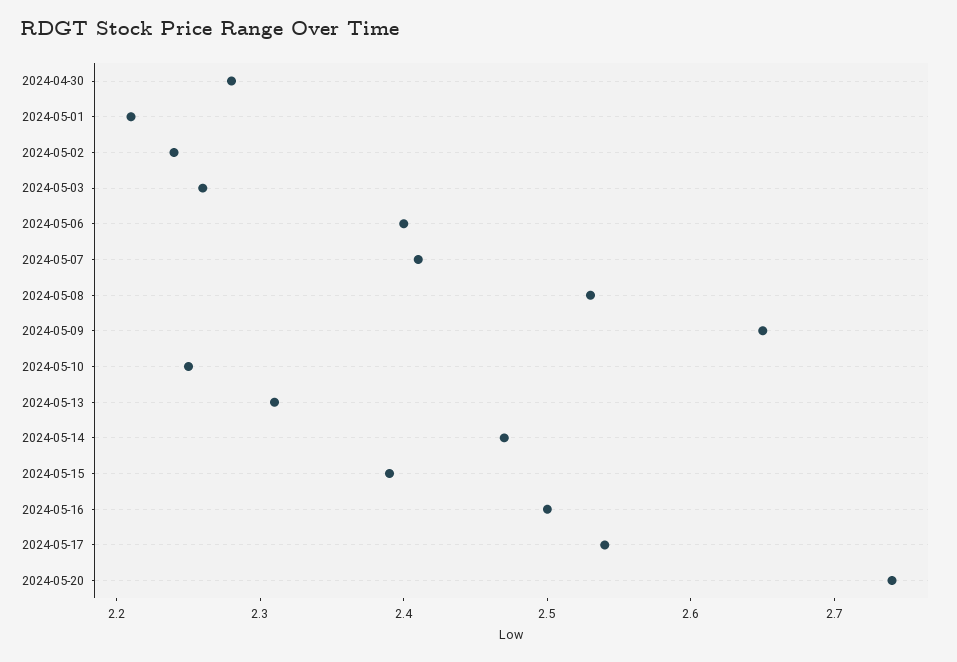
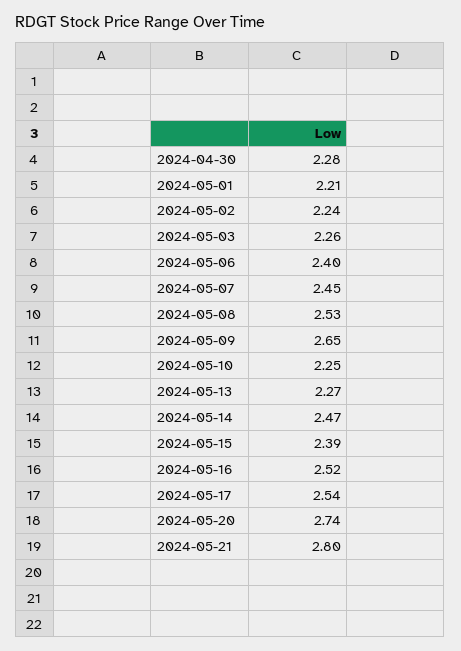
2024-05-07: 2.41 -> 2.45
2024-05-13: 2.31 -> 2.27
2024-05-16: 2.5 -> 2.52
2024-05-21: none -> 2.8

